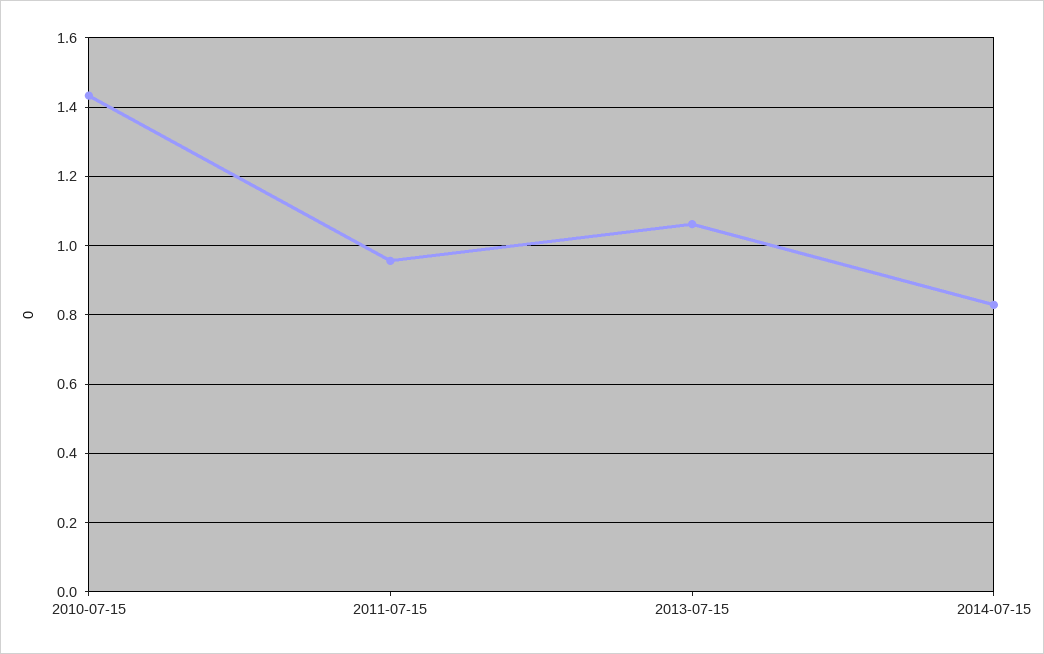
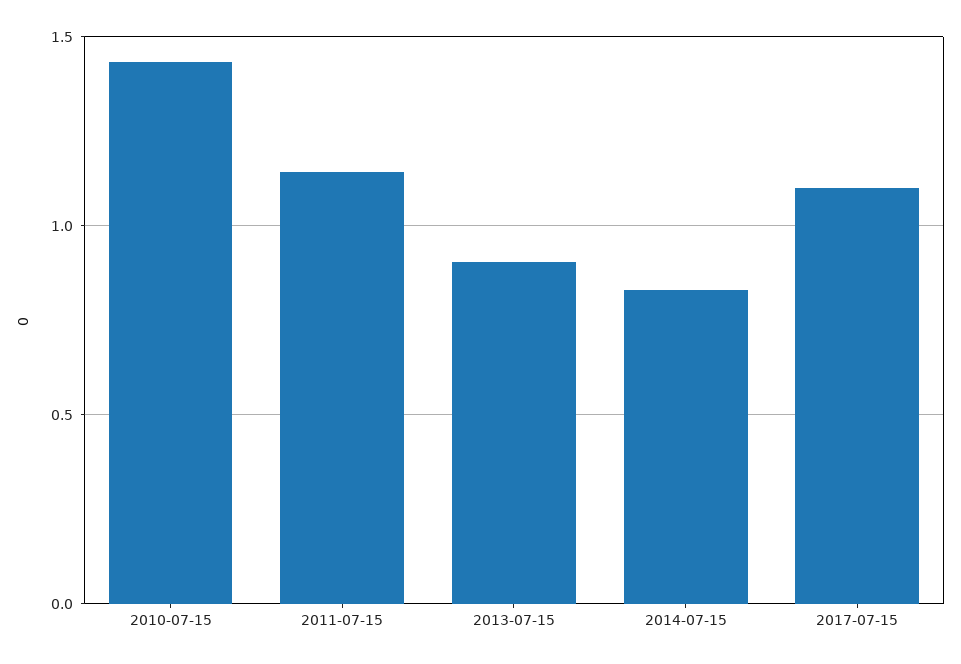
2011-07-15: 0.96 -> 1.15
2013-07-15: 1.06 -> 0.9
2017-07-15: none -> 1.1

